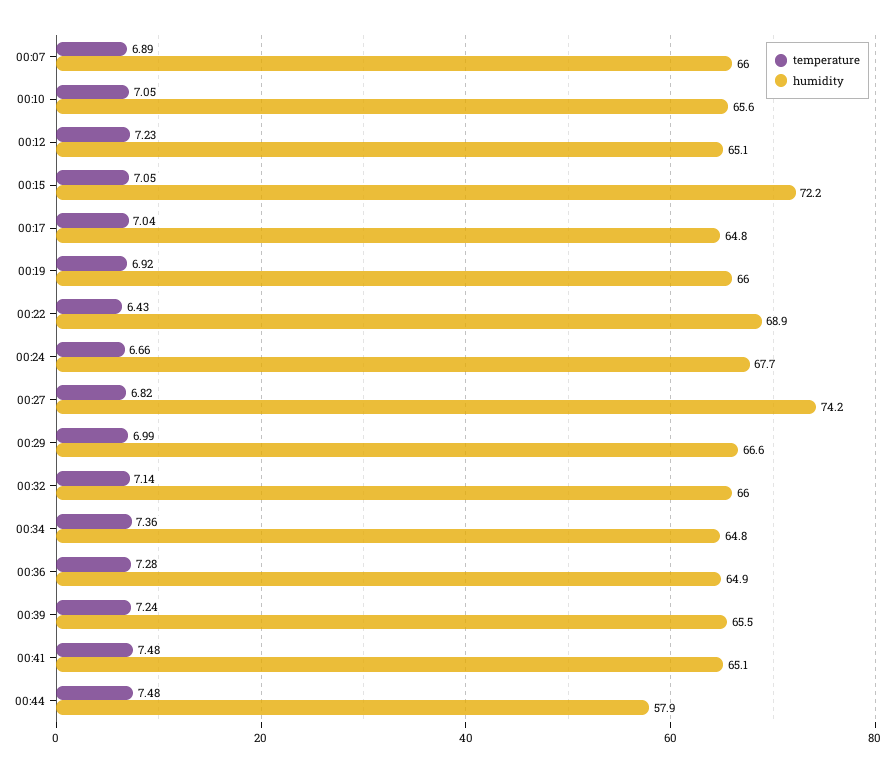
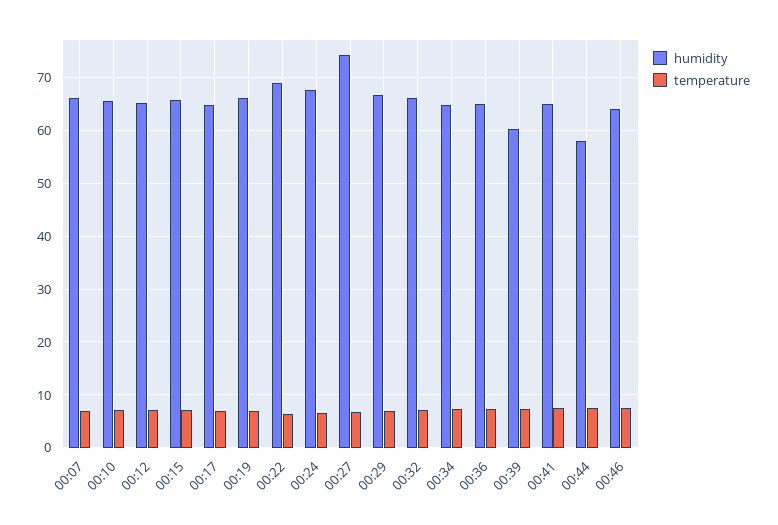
humidity, 00:15: 72.2 -> 66
humidity, 00:39: 65.5 -> 60
humidity, 00:46: none -> 64
temperature, 00:46: none -> 8

